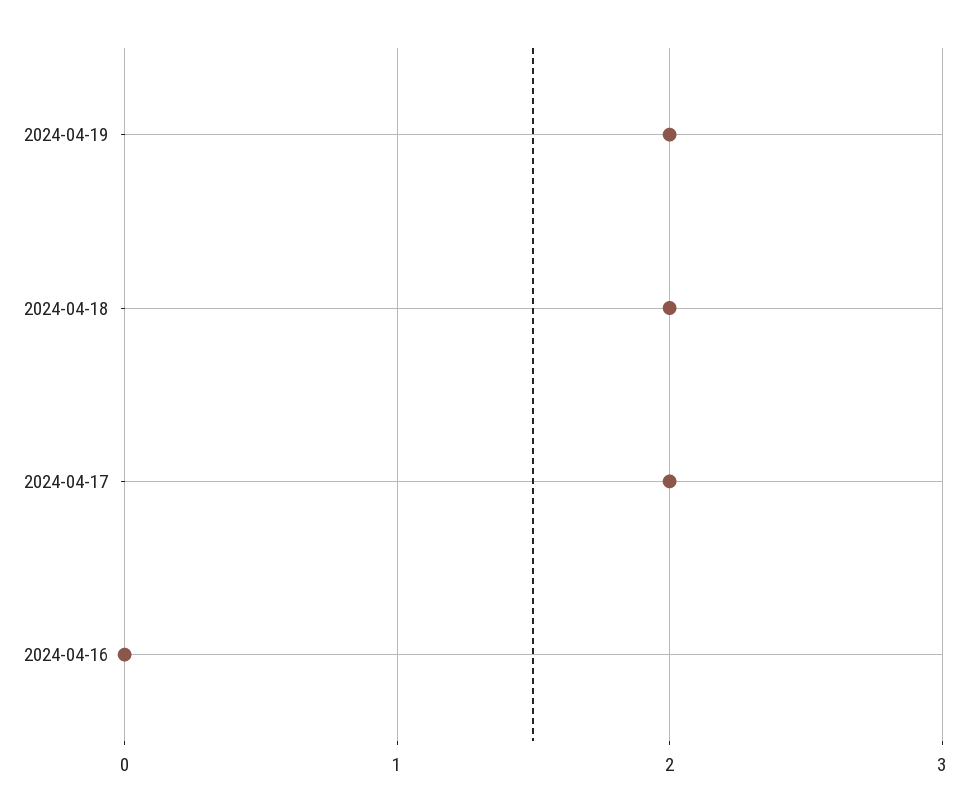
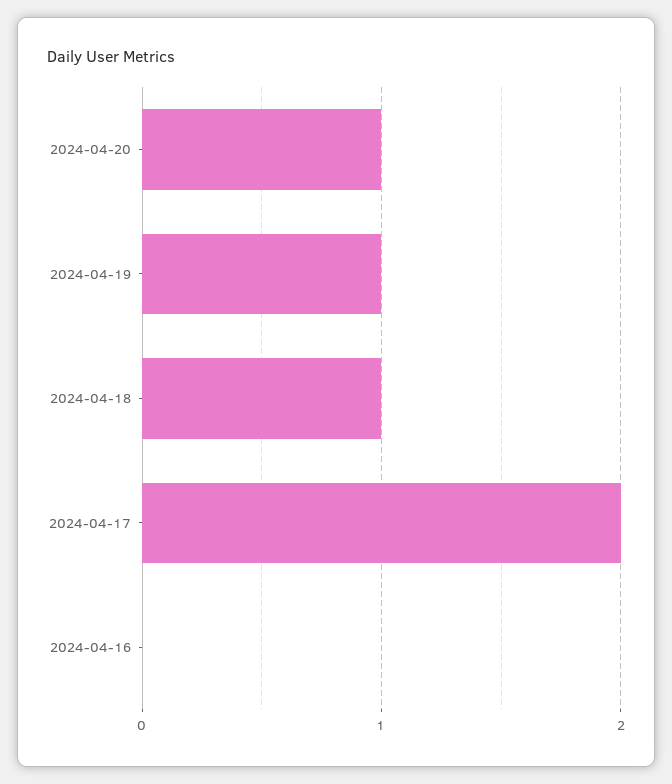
2024-04-19: 2 -> 1
2024-04-18: 2 -> 1
2024-04-20: none -> 1

